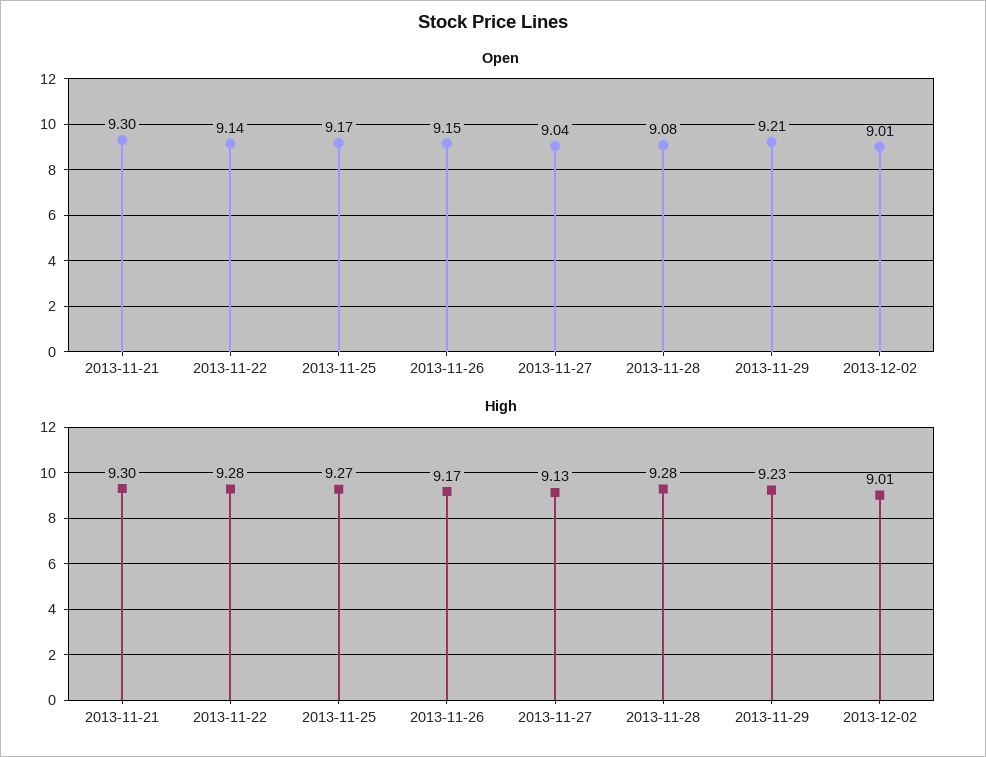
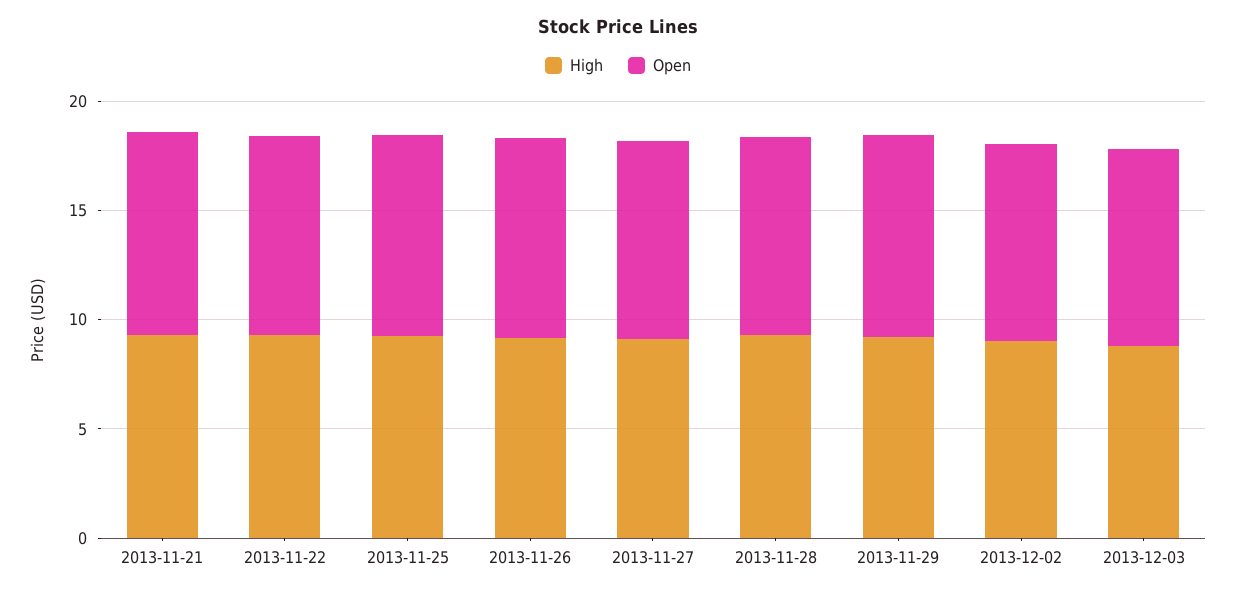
High, 2013-12-03: none -> 9
Open, 2013-12-03: none -> 9

